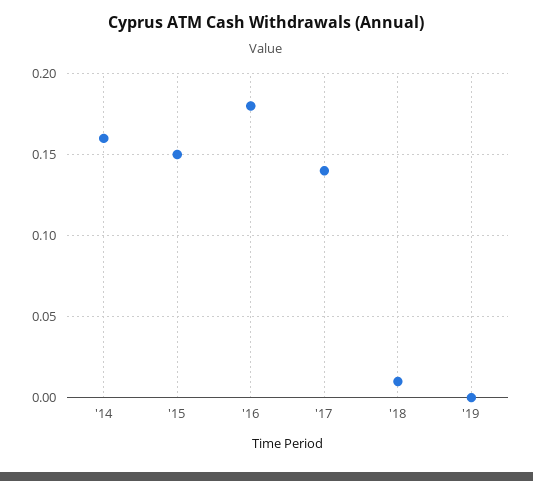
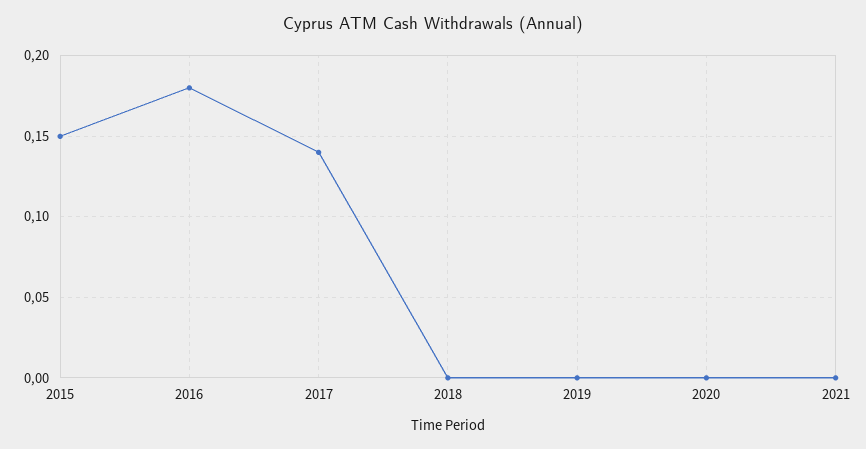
'14: 0.16 -> none
'18: 0.01 -> 0
2020: none -> 0
2021: none -> 0

